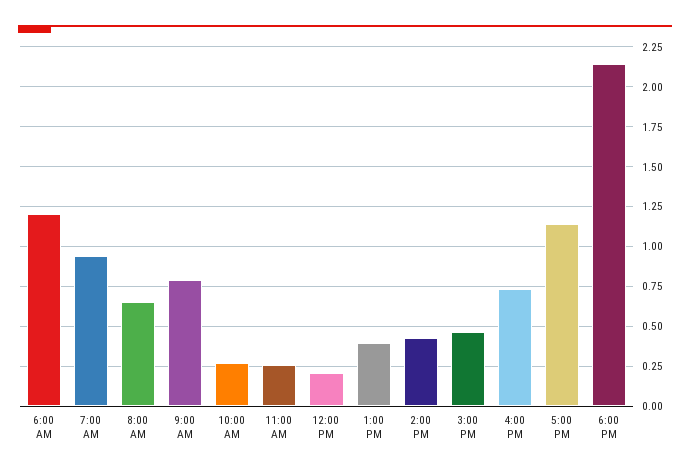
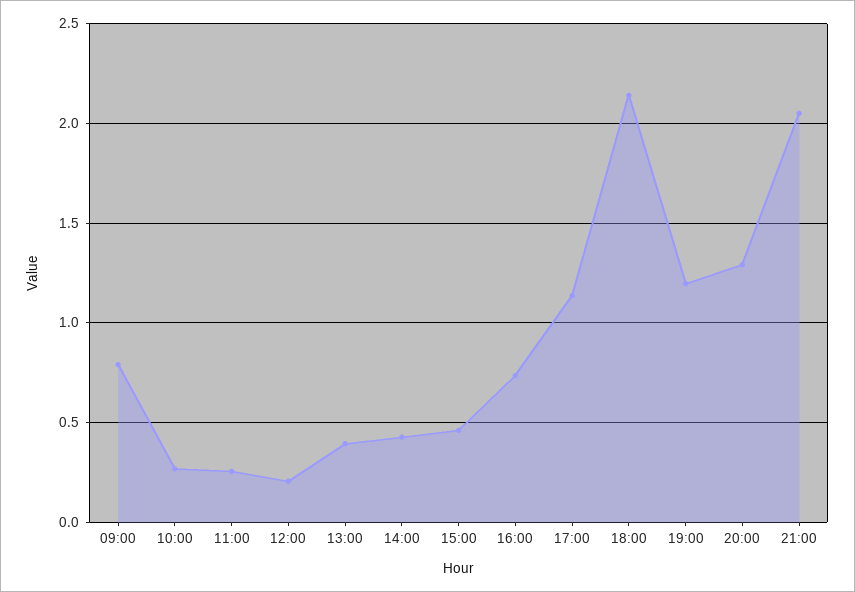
6:00 AM: 1.2 -> none
7:00 AM: 0.95 -> none
8:00 AM: 0.65 -> none
19:00: none -> 1.2
20:00: none -> 1.3
21:00: none -> 2.05

